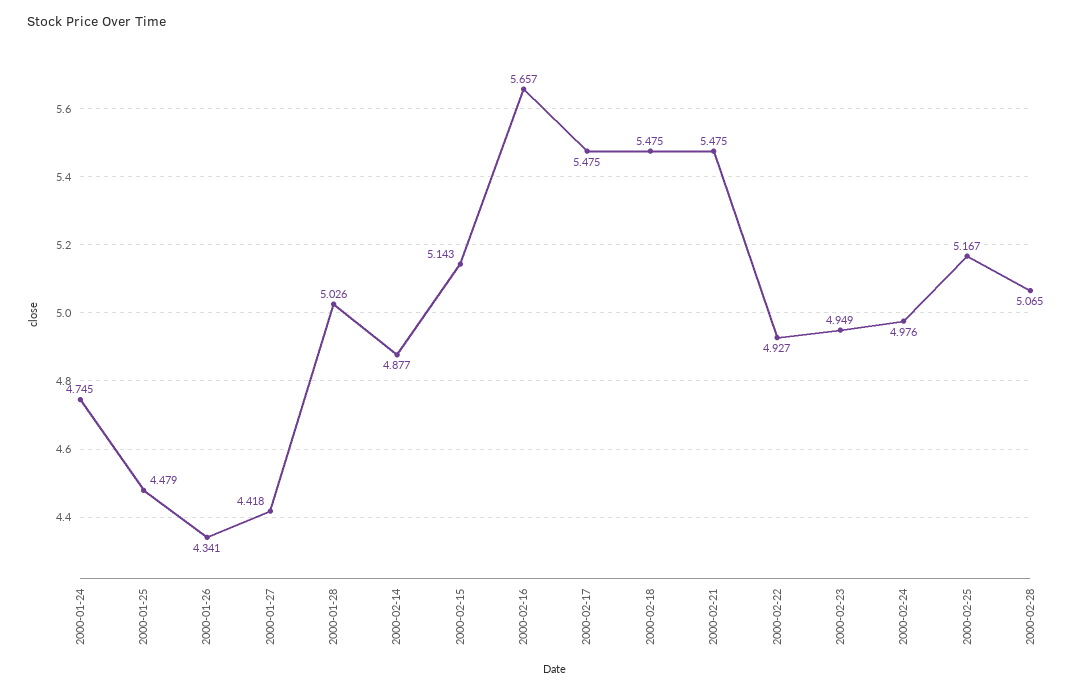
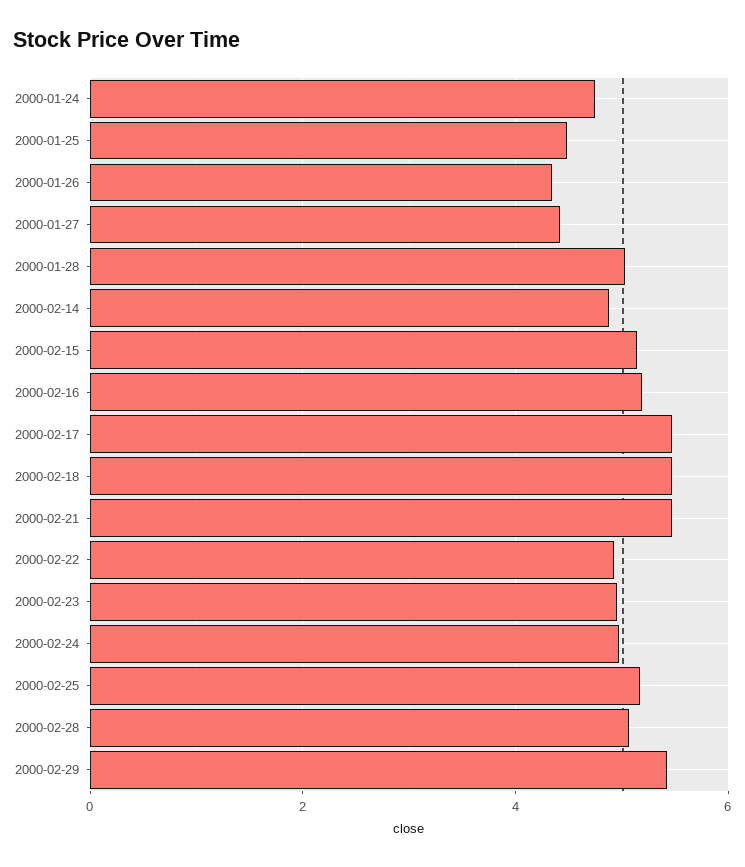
2000-02-16: 5.657 -> 5.2
2000-02-29: none -> 5.4

